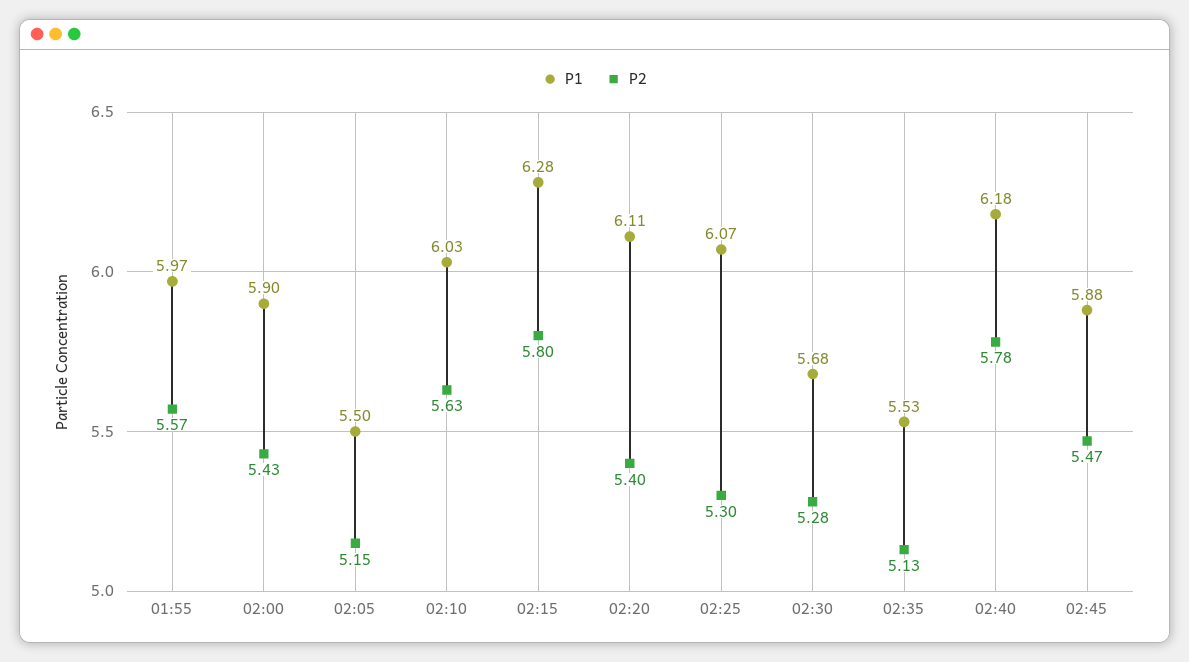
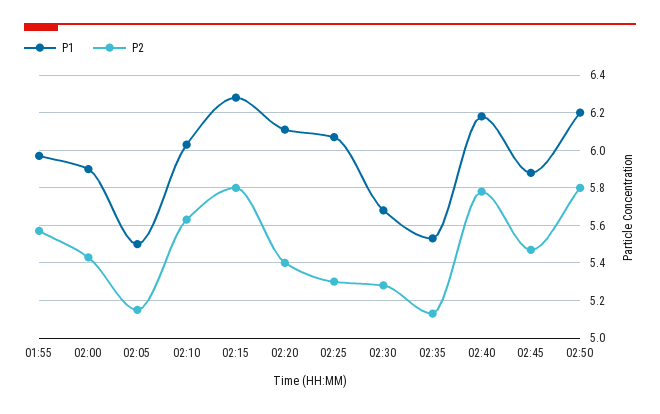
P1, 02:50: none -> 6.2
P2, 02:50: none -> 5.8

